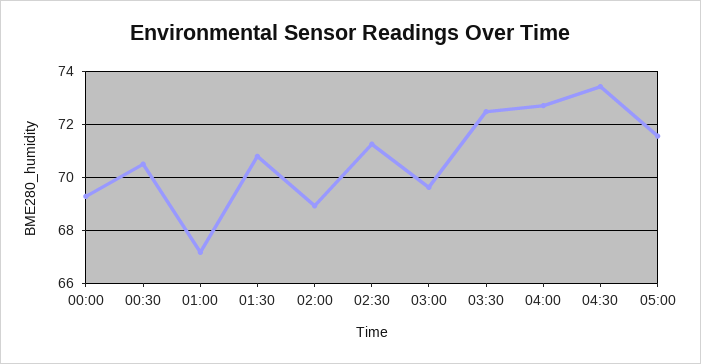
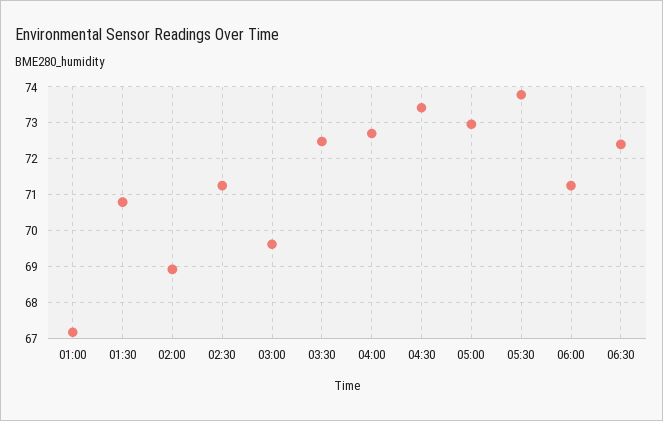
00:00: 69.25 -> none
00:30: 70.5 -> none
05:00: 71.5 -> 73
05:30: none -> 73.8
06:00: none -> 71.2
06:30: none -> 72.4

